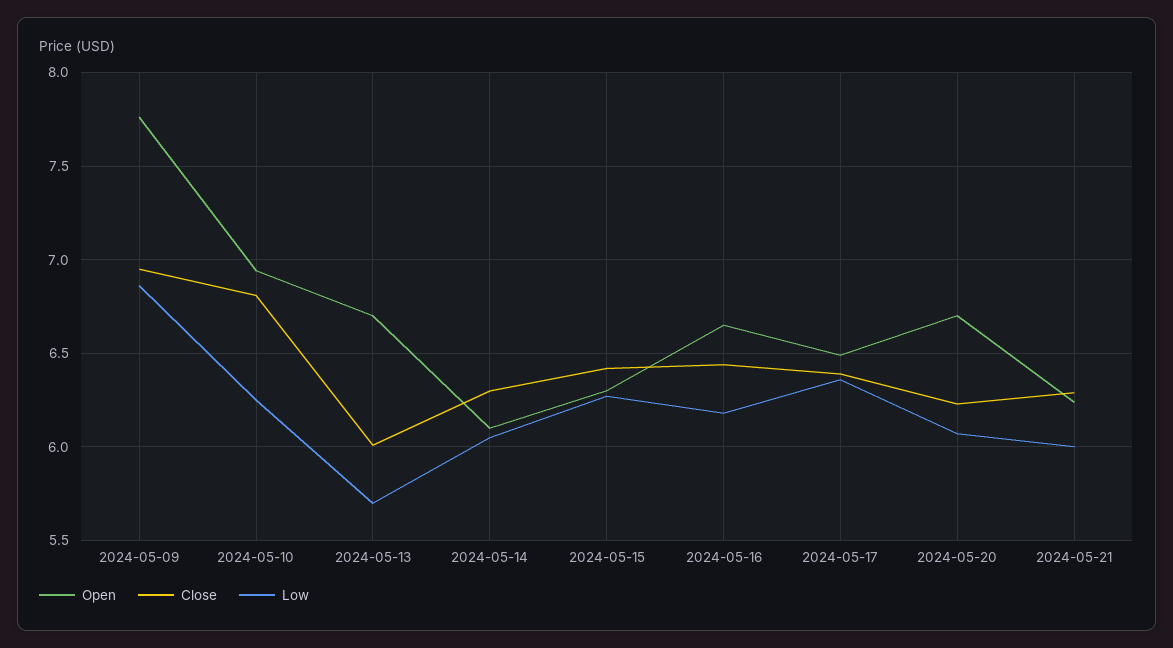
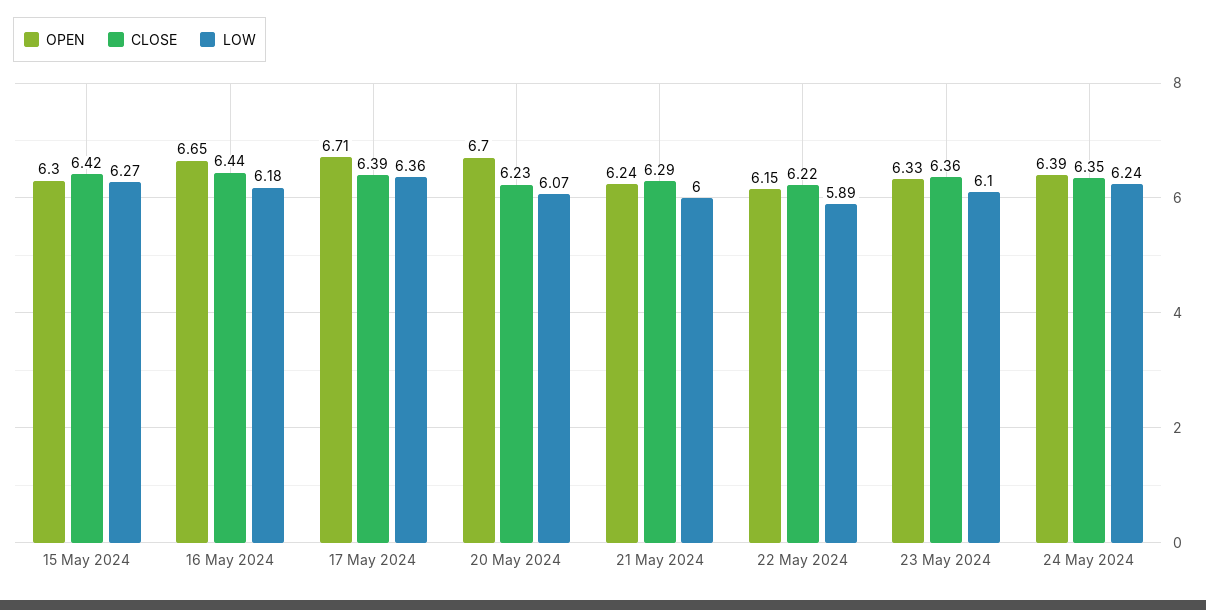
Open, 2024-05-09: 7.75 -> none
Close, 2024-05-09: 6.95 -> none
Low, 2024-05-09: 6.85 -> none
Open, 2024-05-10: 6.95 -> none
Close, 2024-05-10: 6.8 -> none
Low, 2024-05-10: 6.25 -> none
Open, 2024-05-13: 6.7 -> none
Close, 2024-05-13: 6 -> none
Low, 2024-05-13: 5.7 -> none
Open, 2024-05-14: 6.1 -> none
Close, 2024-05-14: 6.3 -> none
Low, 2024-05-14: 6.05 -> none
Open, 2024-05-17: 6.5 -> 6.71
Open, 22 May 2024: none -> 6.15
Close, 22 May 2024: none -> 6.22
Low, 22 May 2024: none -> 5.89
Open, 23 May 2024: none -> 6.33
Close, 23 May 2024: none -> 6.36
Low, 23 May 2024: none -> 6.1
Open, 24 May 2024: none -> 6.39
Close, 24 May 2024: none -> 6.35
Low, 24 May 2024: none -> 6.24

